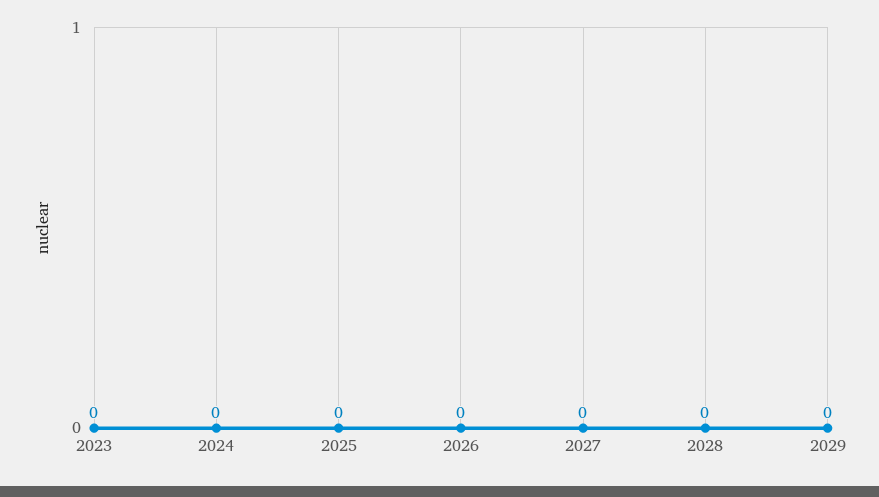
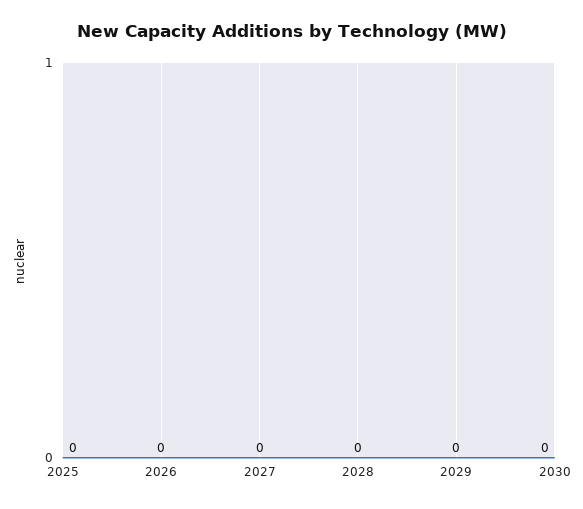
2023: 0 -> none
2024: 0 -> none
2030: none -> 0

